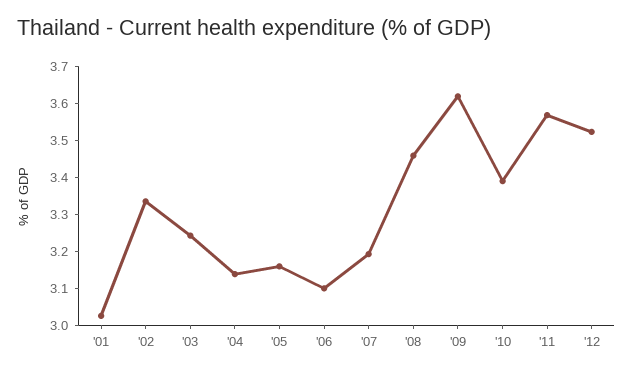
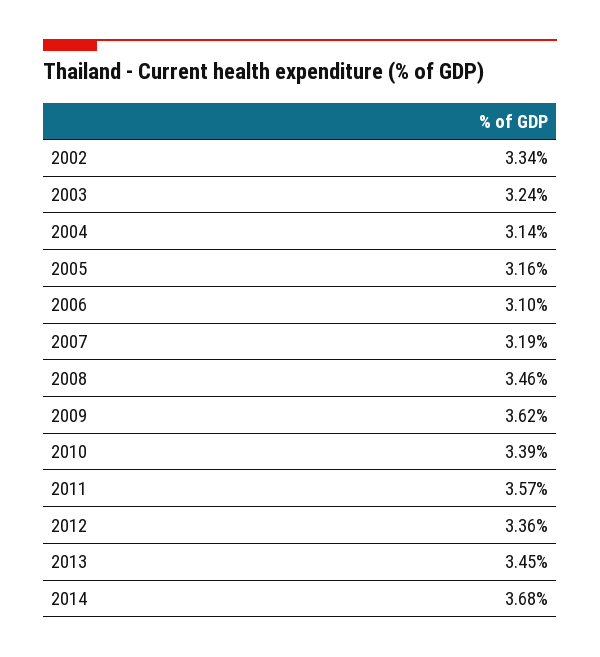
'01: 3.025 -> none
'12: 3.525 -> 3.36
2013: none -> 3.45
2014: none -> 3.68

